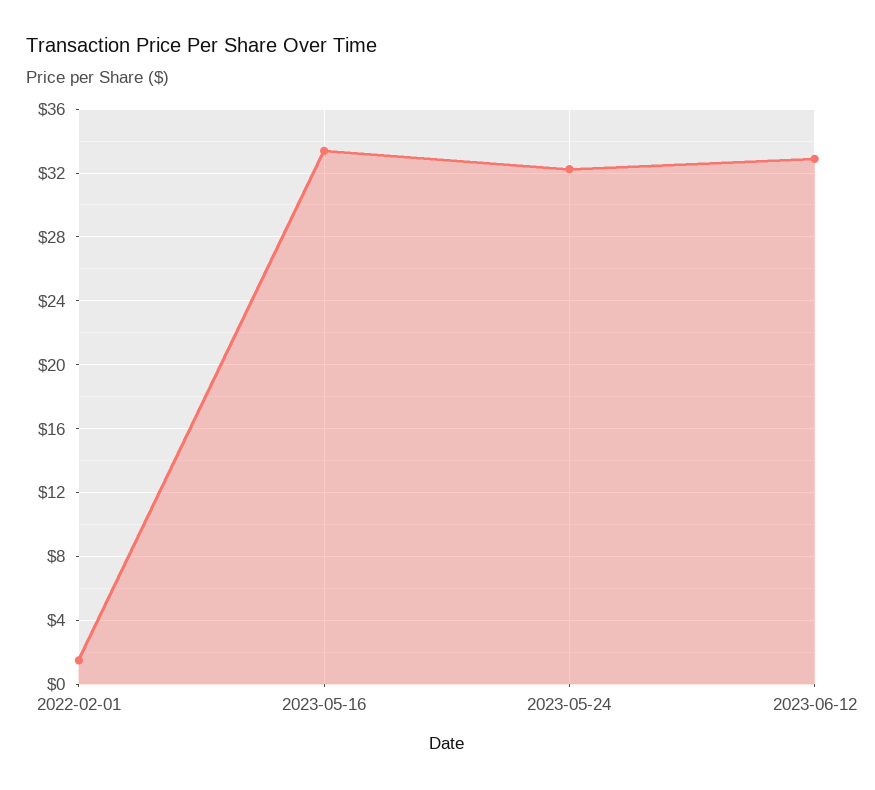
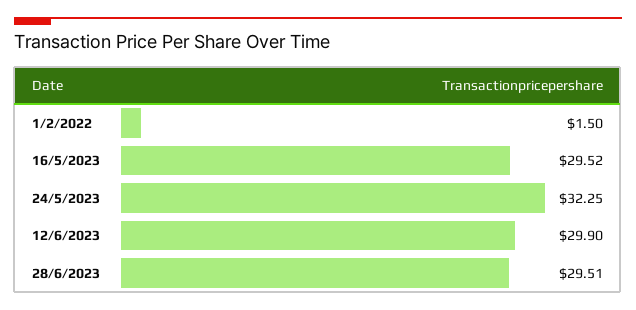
2023-05-16: 33.5 -> 29.52
2023-06-12: 33 -> 29.9
28/6/2023: none -> 29.51

